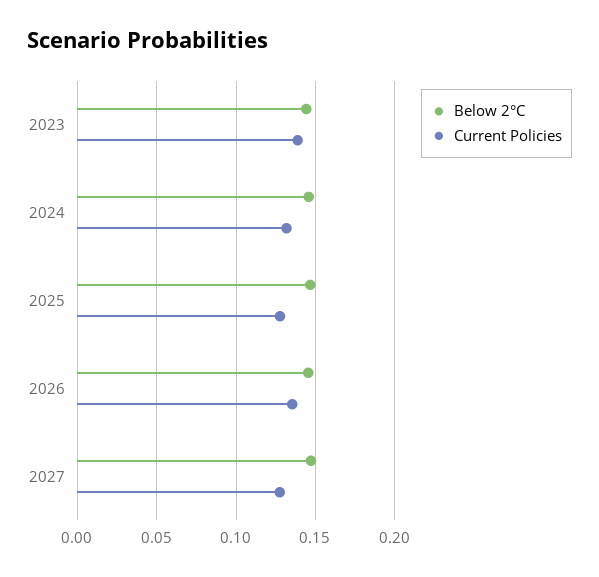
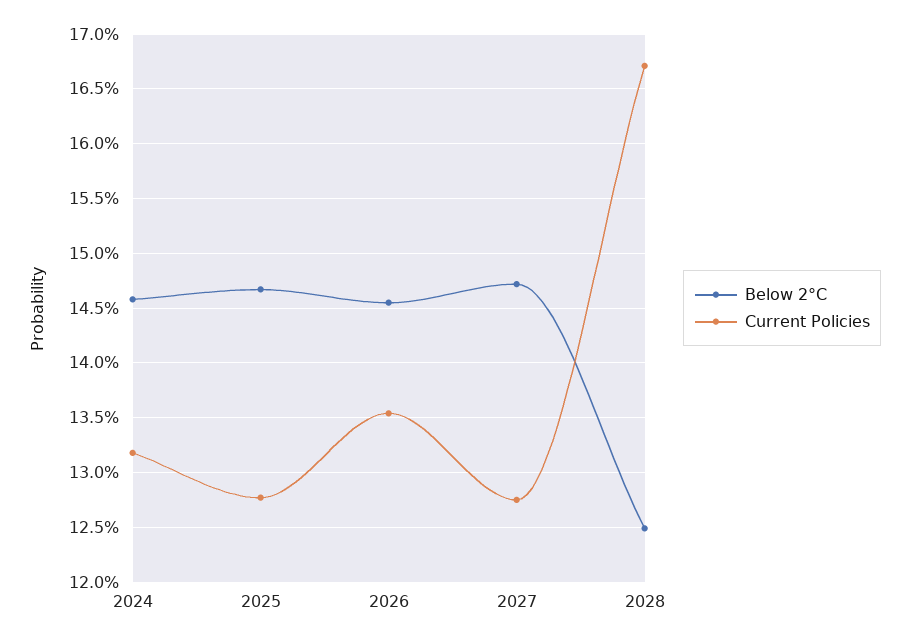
Below 2°C, 2023: 0.145 -> none
Current Policies, 2023: 0.14 -> none
Below 2°C, 2028: none -> 0.125
Current Policies, 2028: none -> 0.167

